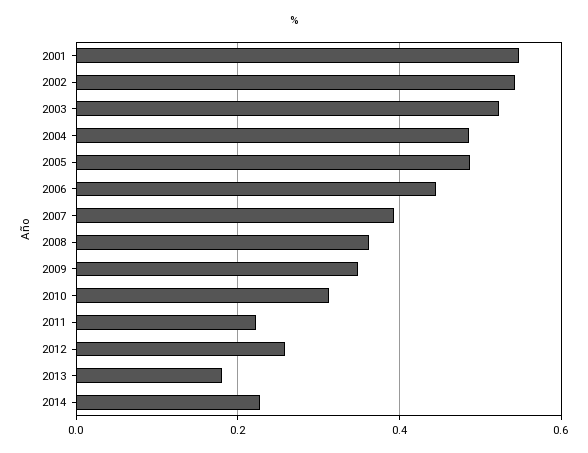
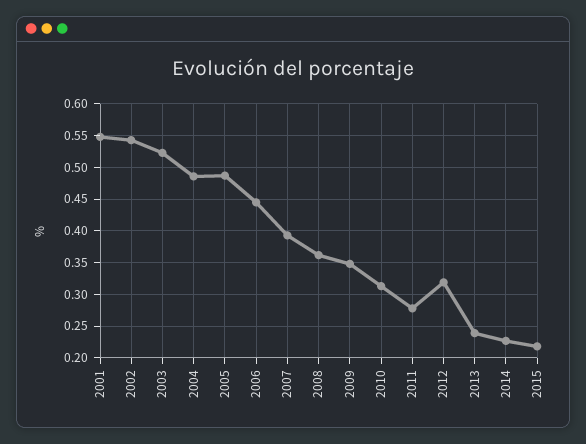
2011: 0.22 -> 0.28
2012: 0.26 -> 0.32
2013: 0.18 -> 0.24
2015: none -> 0.22

